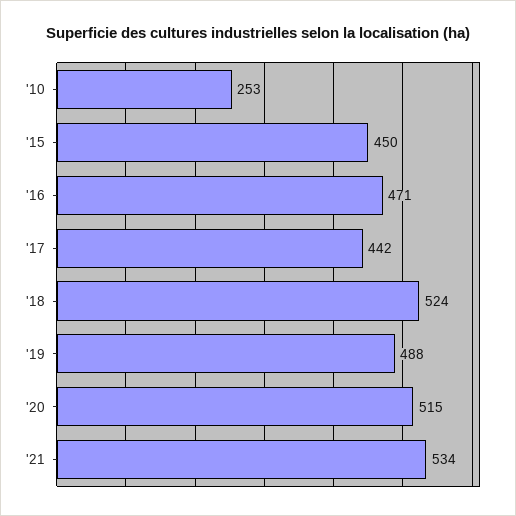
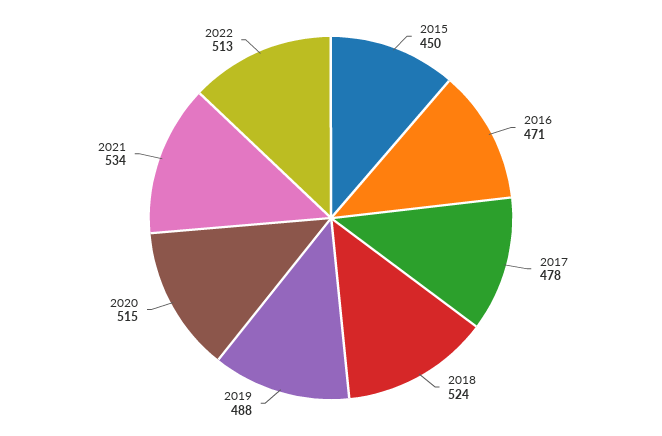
'10: 253 -> none
'17: 442 -> 478
2022: none -> 513

